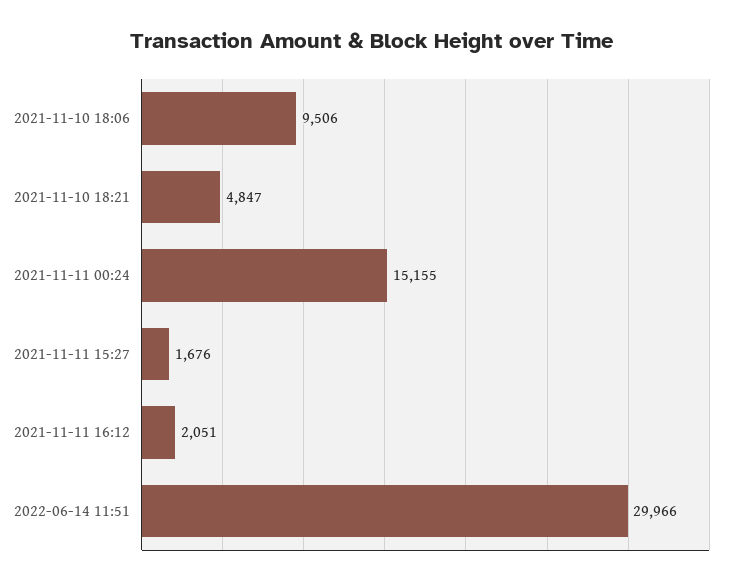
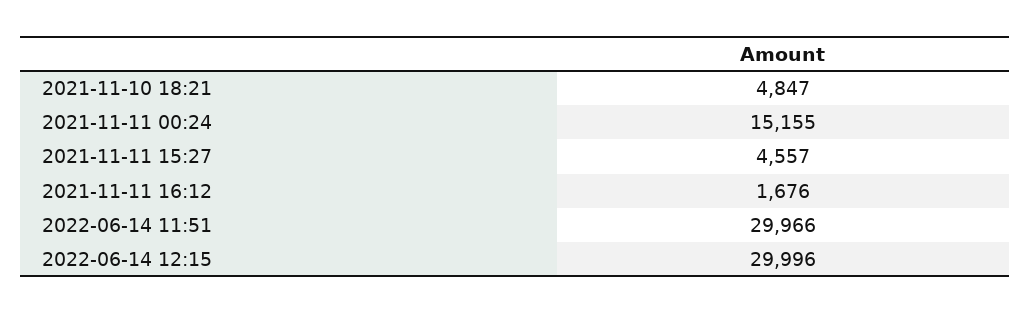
2021-11-10 18:06: 9506 -> none
2021-11-11 15:27: 1676 -> 4557
2021-11-11 16:12: 2051 -> 1676
2022-06-14 12:15: none -> 29996

